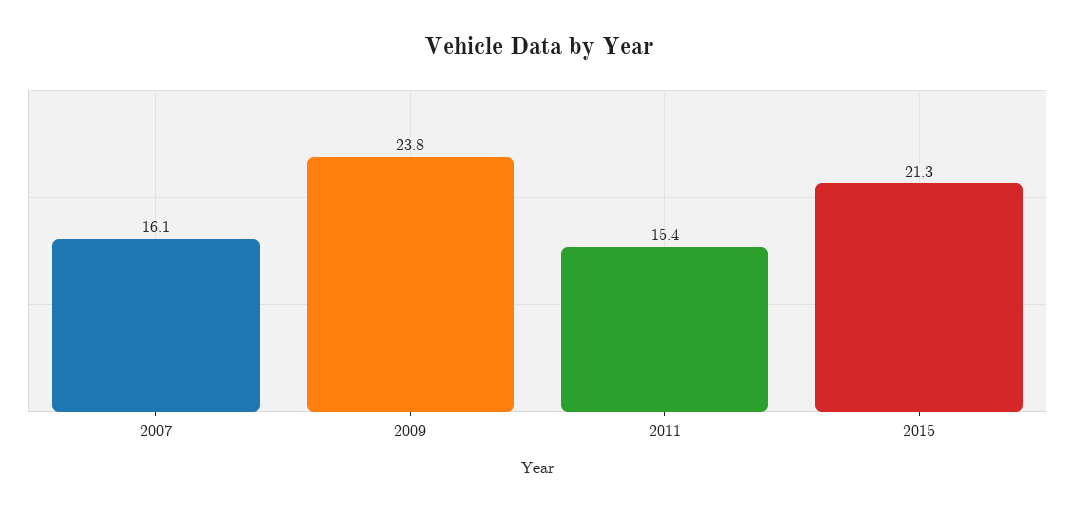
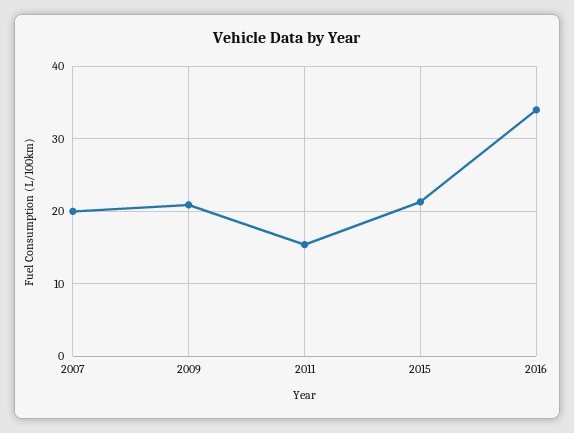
2007: 16.1 -> 20
2009: 23.8 -> 21
2016: none -> 34

